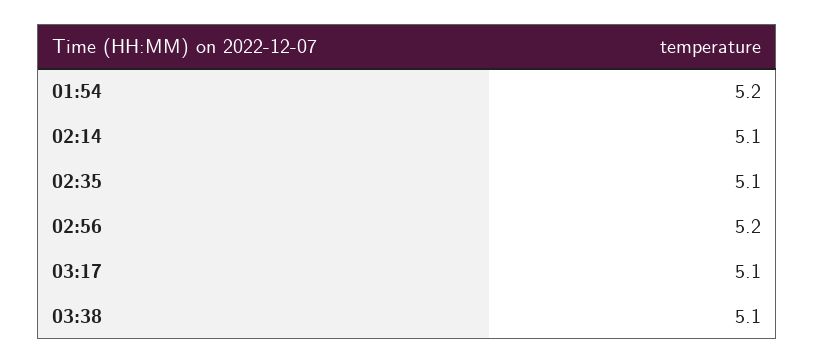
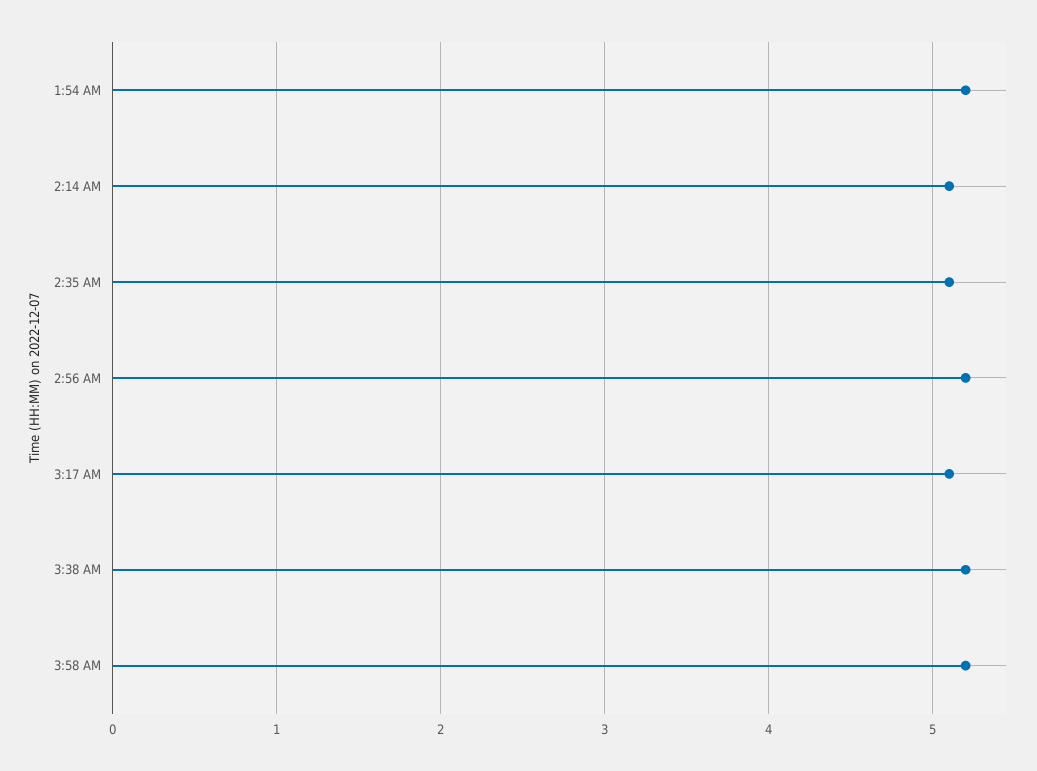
03:38: 5.1 -> 5.2
3:58 AM: none -> 5.2

